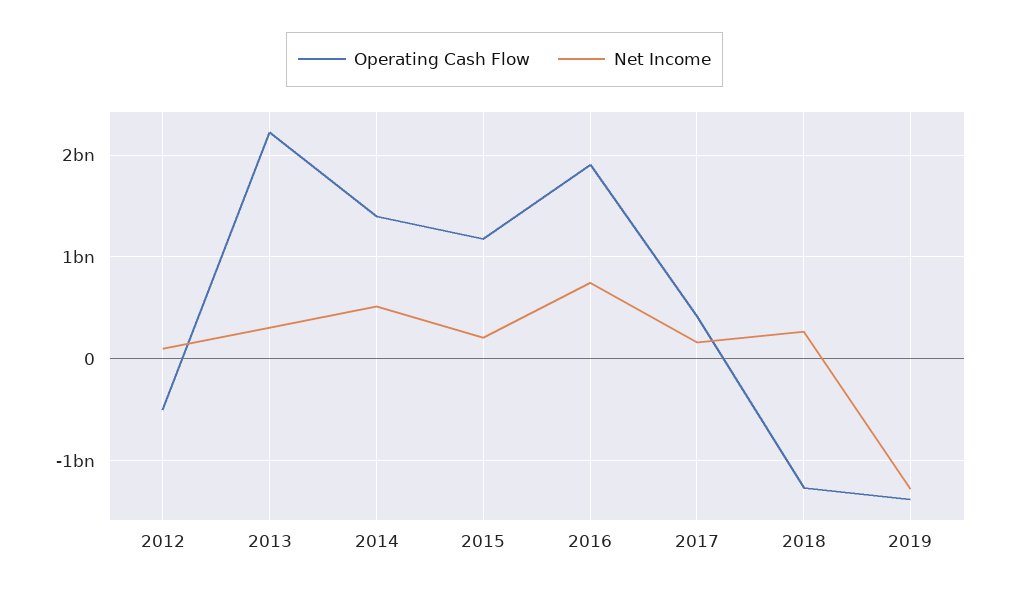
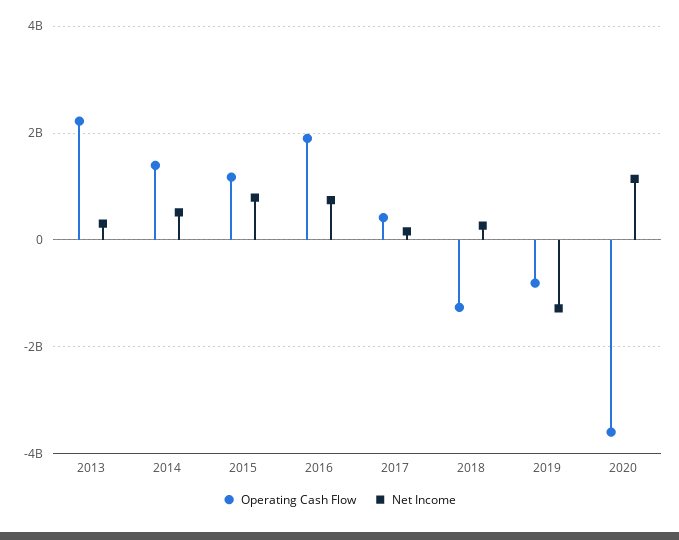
Operating Cash Flow, 2012: -500000000 -> none
Net Income, 2012: 100000000 -> none
Net Income, 2015: 200000000 -> 800000000
Operating Cash Flow, 2019: -1400000000 -> -800000000
Operating Cash Flow, 2020: none -> -3600000000
Net Income, 2020: none -> 1200000000

